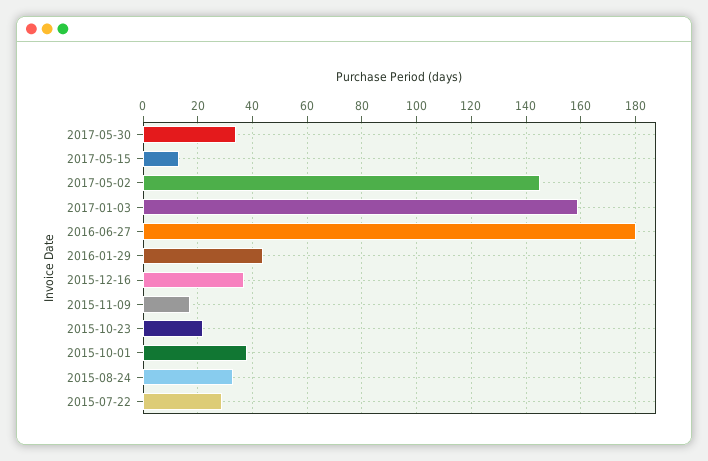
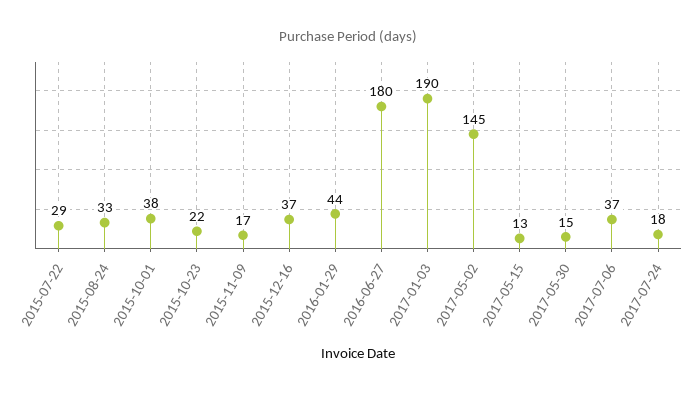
2017-05-30: 35 -> 15
2017-01-03: 160 -> 190
2017-07-06: none -> 37
2017-07-24: none -> 18

